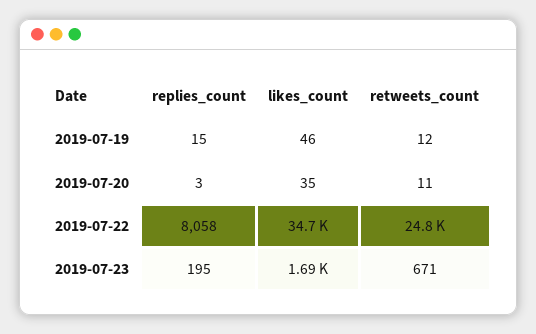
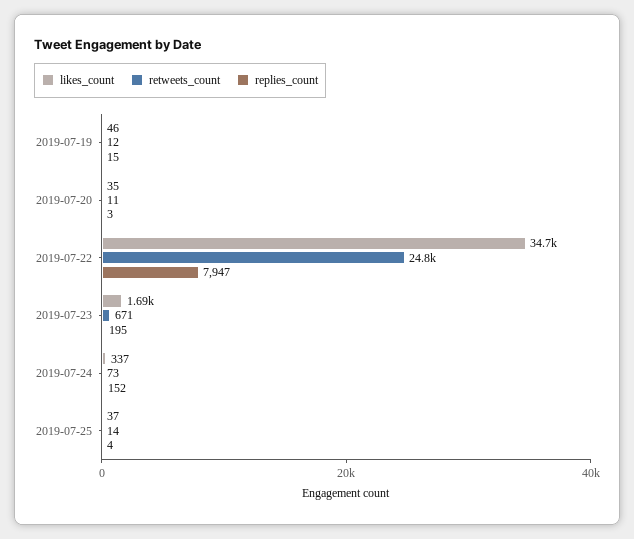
replies_count, 2019-07-22: 8058 -> 7947
likes_count, 2019-07-24: none -> 337
retweets_count, 2019-07-24: none -> 73
replies_count, 2019-07-24: none -> 152
likes_count, 2019-07-25: none -> 37
retweets_count, 2019-07-25: none -> 14
replies_count, 2019-07-25: none -> 4

